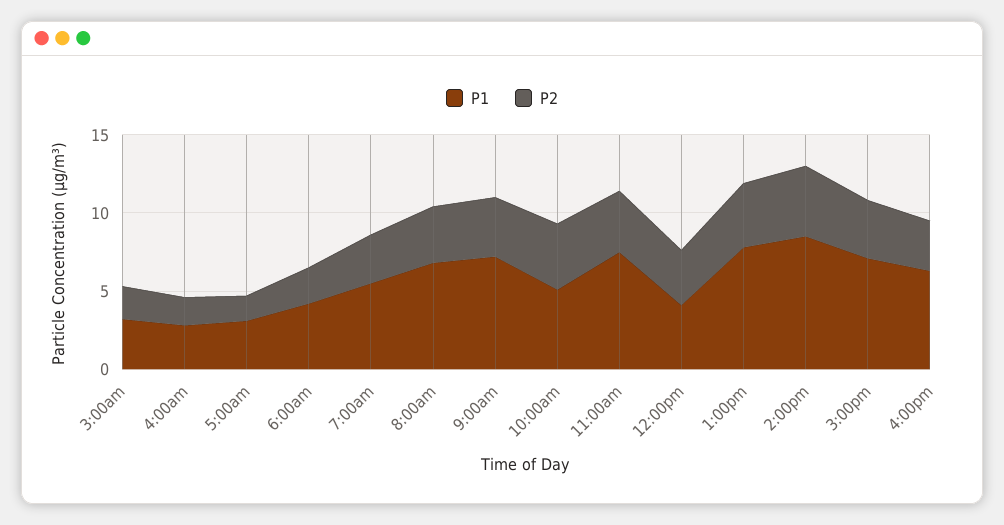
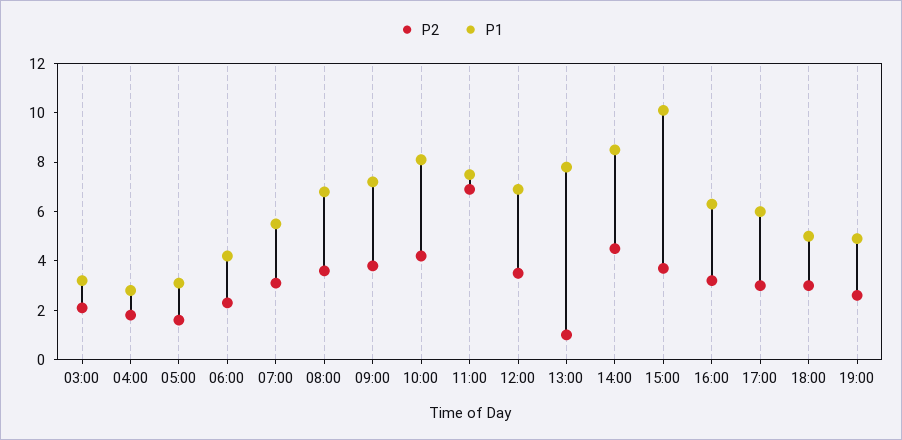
P1, 10:00am: 5 -> 8
P2, 11:00am: 4 -> 7
P1, 12:00pm: 4 -> 7
P2, 1:00pm: 4 -> 1
P1, 3:00pm: 7 -> 10
P2, 17:00: none -> 3
P1, 17:00: none -> 6
P2, 18:00: none -> 3
P1, 18:00: none -> 5
P2, 19:00: none -> 2.5
P1, 19:00: none -> 5

